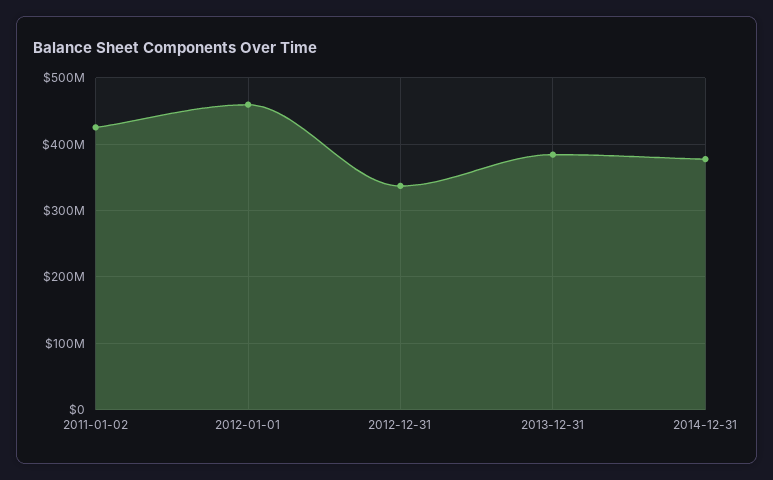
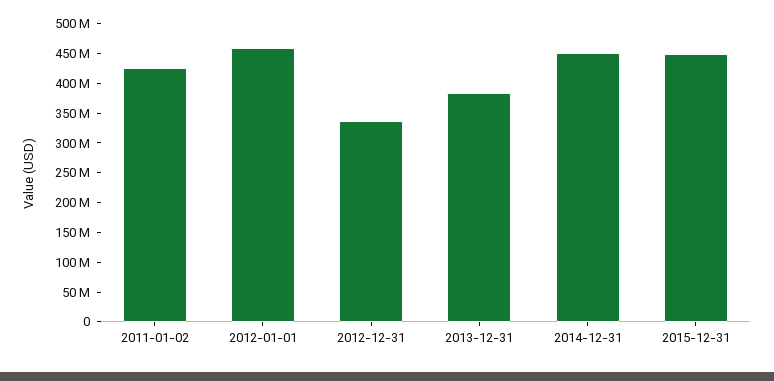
2014-12-31: 380000000 -> 450000000
2015-12-31: none -> 450000000

